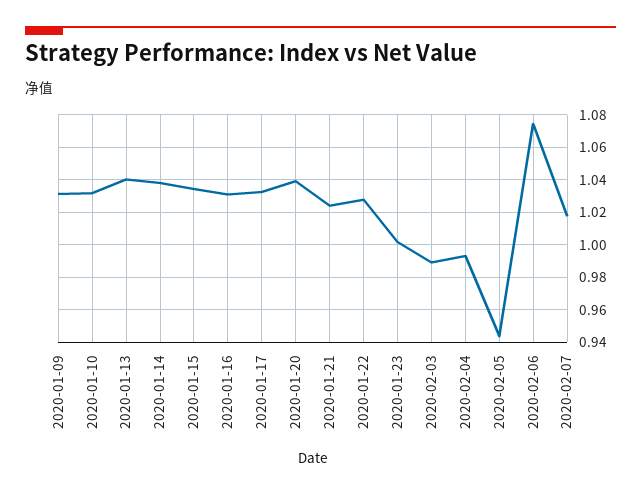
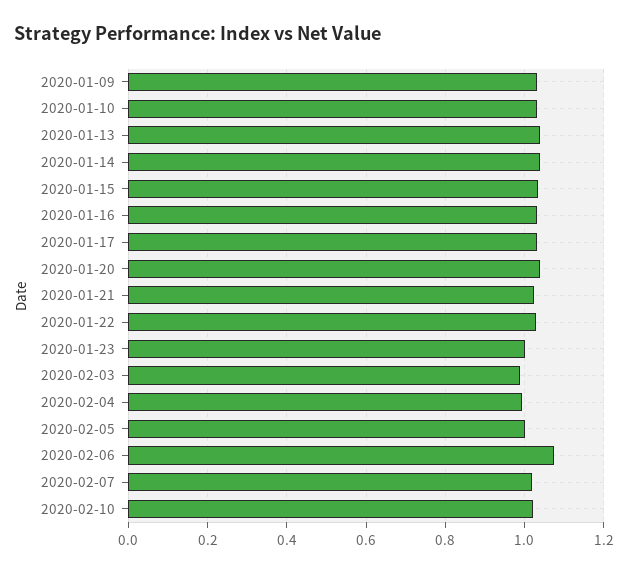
2020-02-05: 0.945 -> 1
2020-02-10: none -> 1.02

